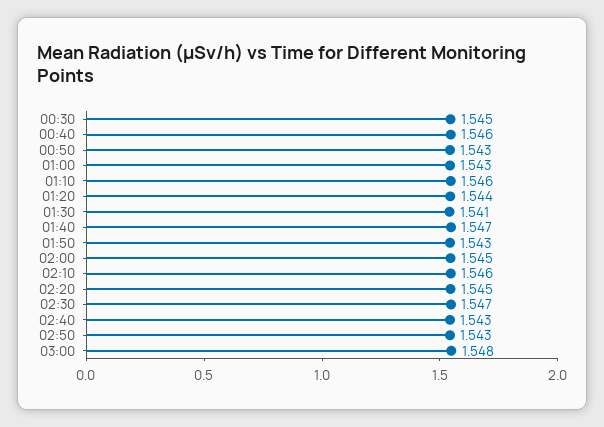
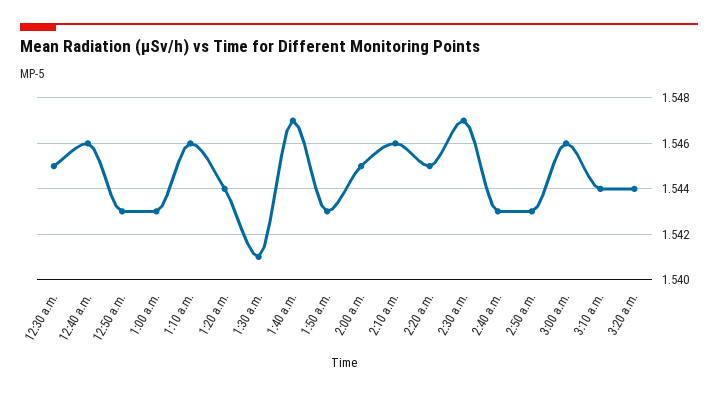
03:00: 1.548 -> 1.546
3:10 a.m.: none -> 1.544
3:20 a.m.: none -> 1.544

